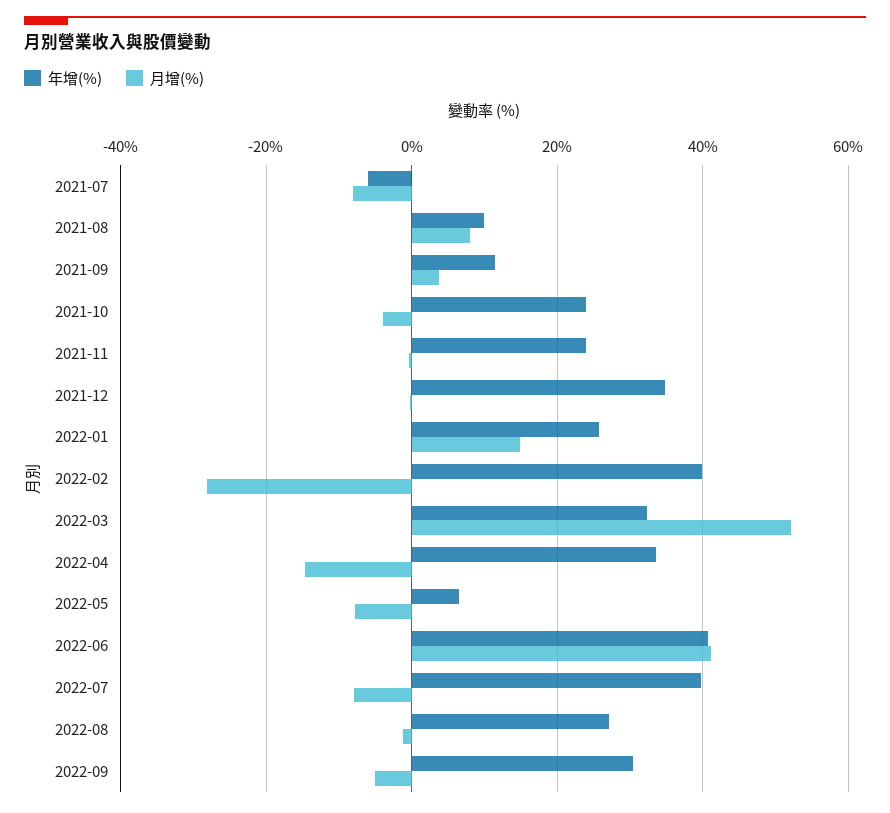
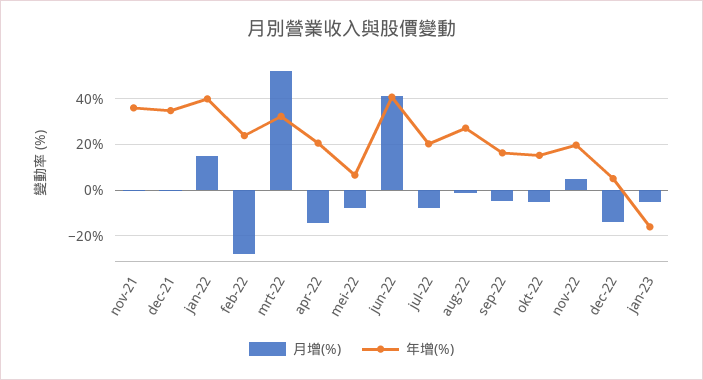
年增(%), 2021-07: -6 -> none
月增(%), 2021-07: -8 -> none
年增(%), 2021-08: 10 -> none
月增(%), 2021-08: 8 -> none
年增(%), 2021-09: 12 -> none
月增(%), 2021-09: 4 -> none
年增(%), 2021-10: 24 -> none
月增(%), 2021-10: -4 -> none
年增(%), 2021-11: 24 -> 35
年增(%), 2022-01: 26 -> 40
年增(%), 2022-02: 40 -> 25
年增(%), 2022-04: 34 -> 20
年增(%), 2022-07: 40 -> 20
年增(%), 2022-09: 30 -> 15
月增(%), okt-22: none -> -5
年增(%), okt-22: none -> 15
月增(%), nov-22: none -> 5
年增(%), nov-22: none -> 20
月增(%), dec-22: none -> -15
年增(%), dec-22: none -> 5
月增(%), jan-23: none -> -5
年增(%), jan-23: none -> -15

